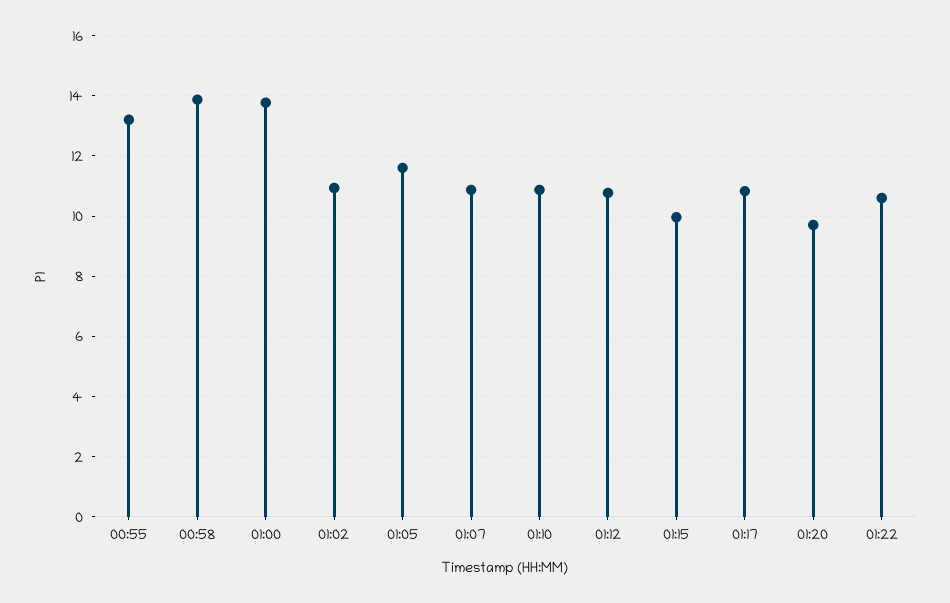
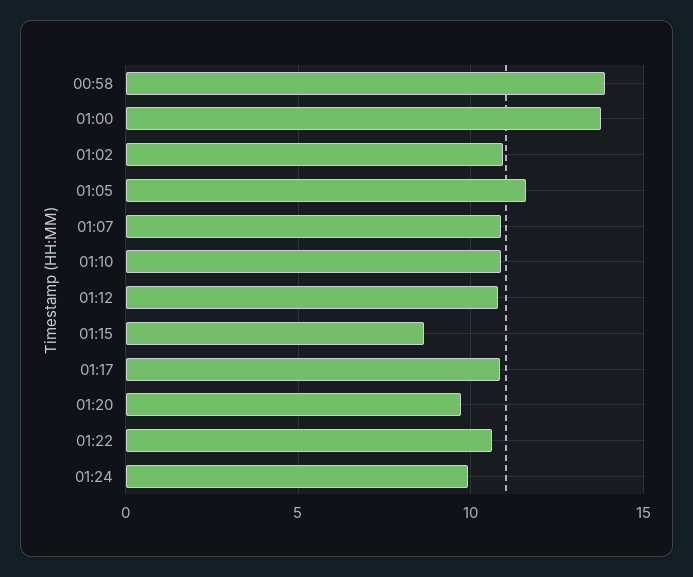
00:55: 13.2 -> none
01:15: 10 -> 8.5
01:24: none -> 10

